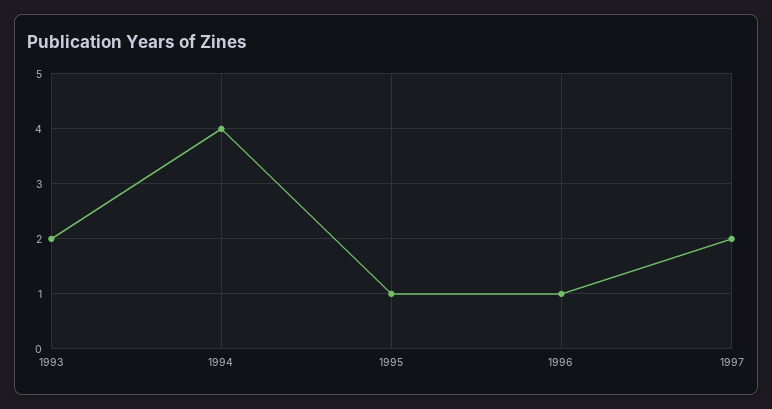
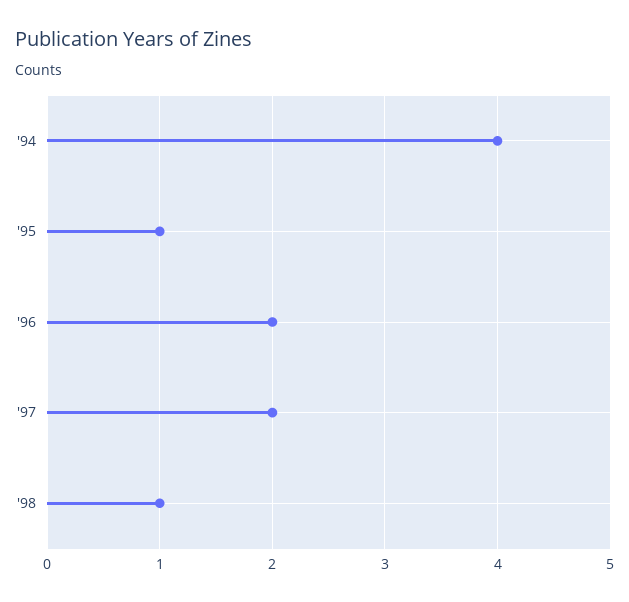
1993: 2 -> none
1996: 1 -> 2
'98: none -> 1

